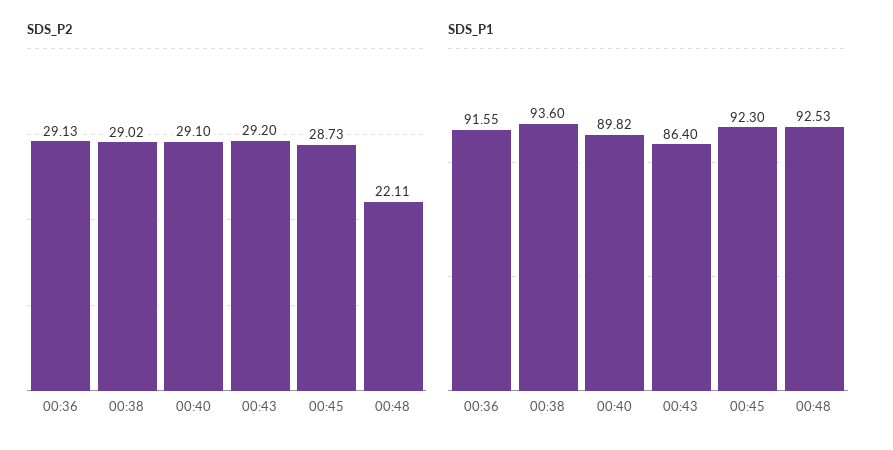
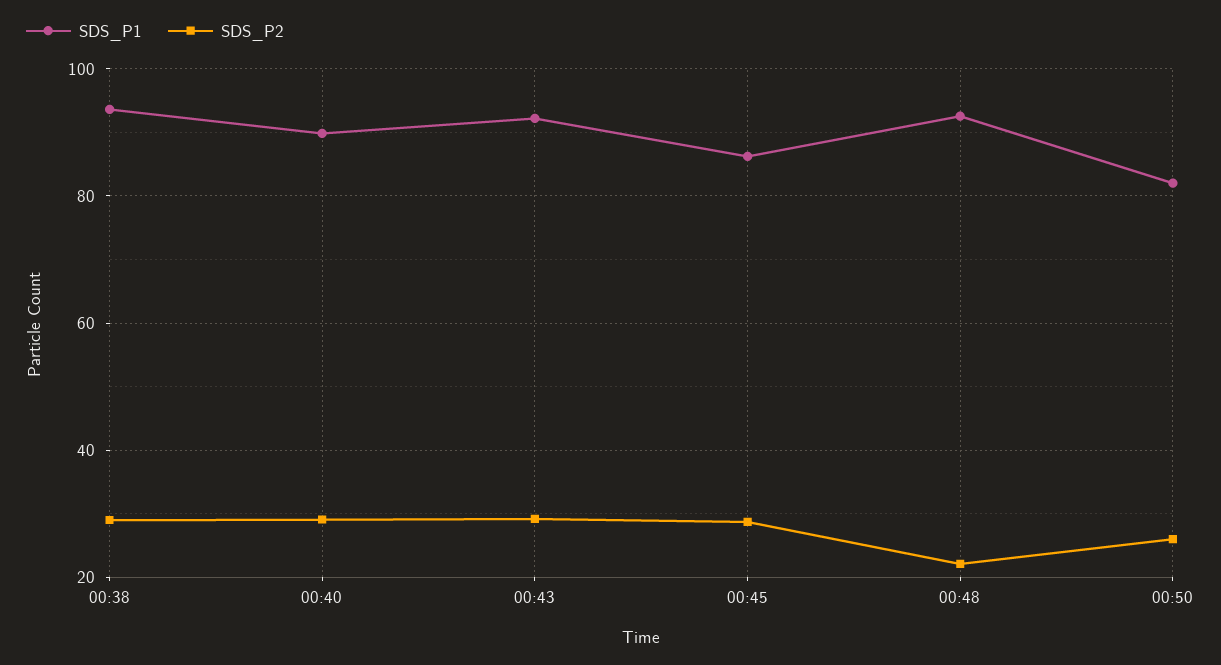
SDS_P2, 00:36: 29.13 -> none
SDS_P1, 00:36: 91.55 -> none
SDS_P1, 00:43: 86.4 -> 92
SDS_P1, 00:45: 92.3 -> 86
SDS_P1, 00:50: none -> 82
SDS_P2, 00:50: none -> 26

